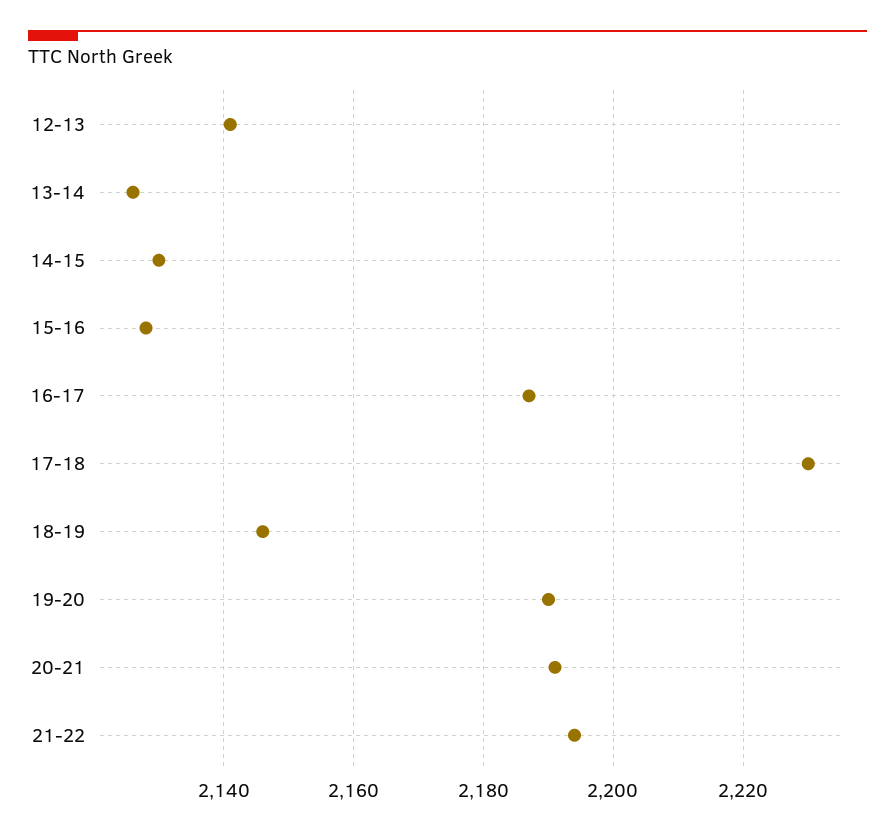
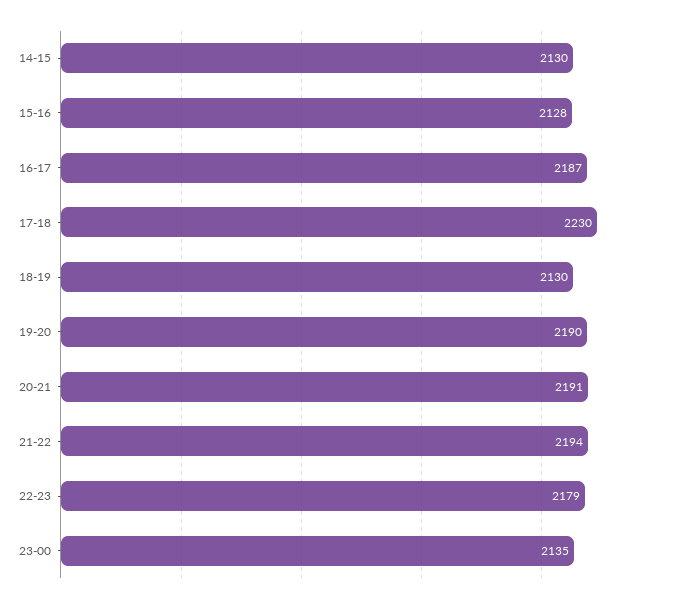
12-13: 2140 -> none
13-14: 2125 -> none
18-19: 2145 -> 2130
22-23: none -> 2179
23-00: none -> 2135

